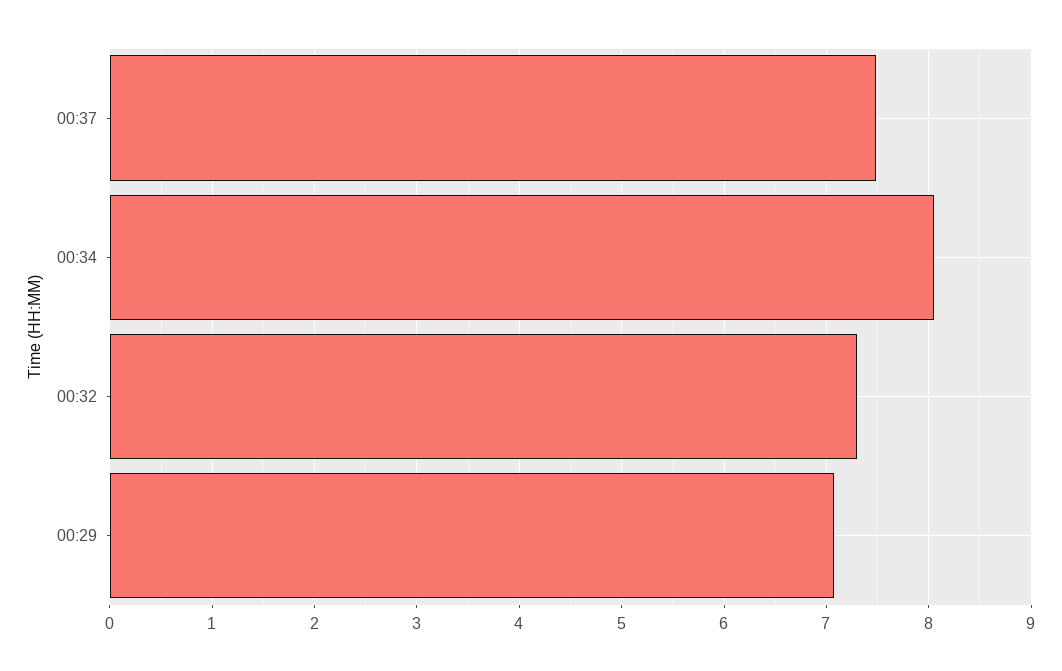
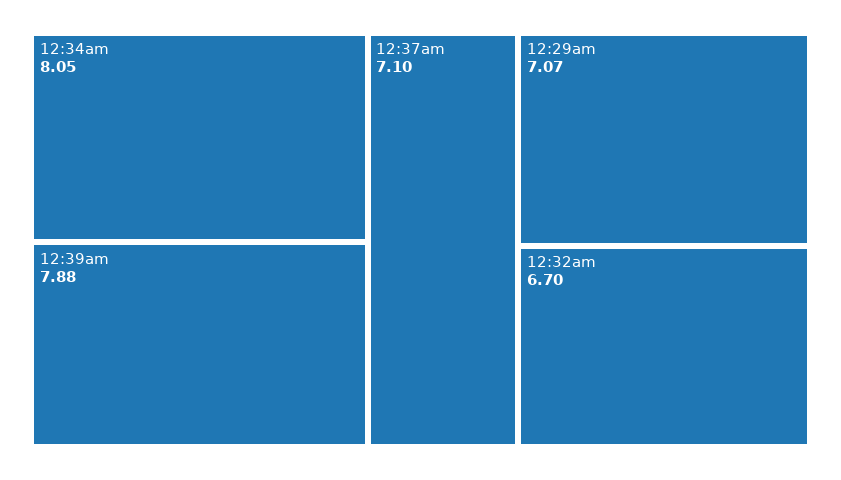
00:37: 7.5 -> 7.1
00:32: 7.3 -> 6.7
12:39am: none -> 7.88

